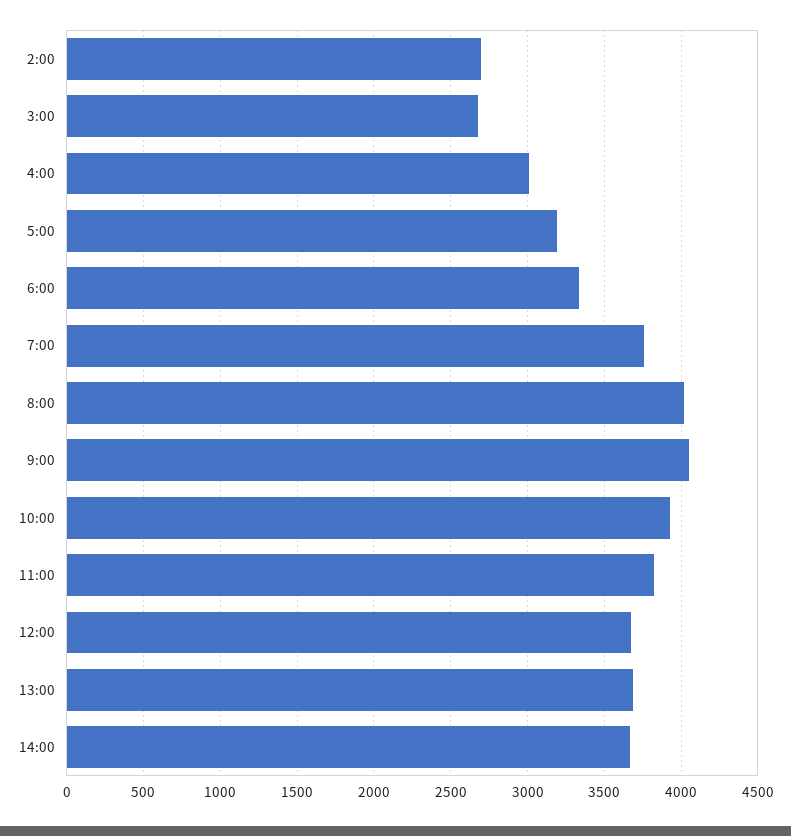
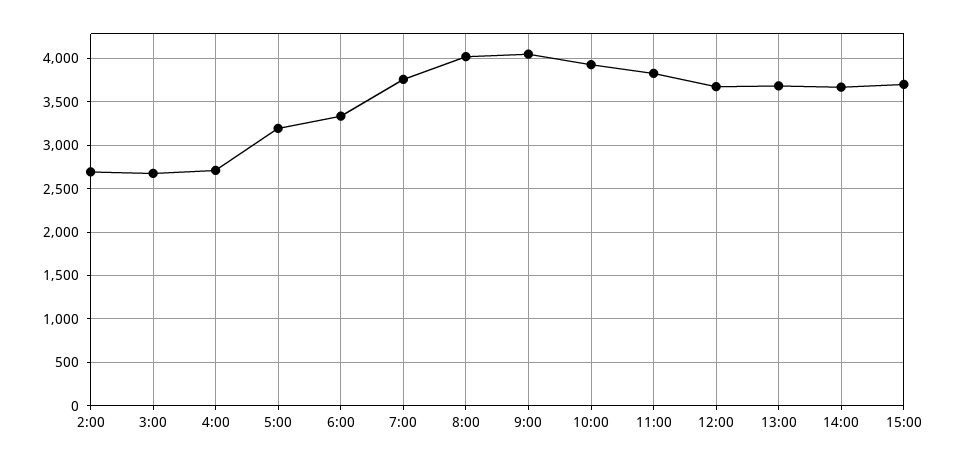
4:00: 3000 -> 2700
15:00: none -> 3700

